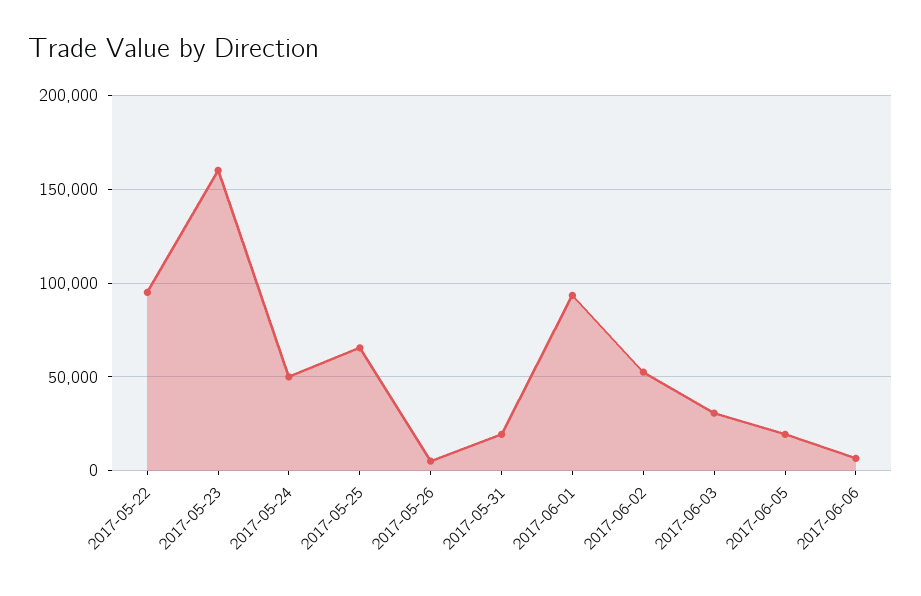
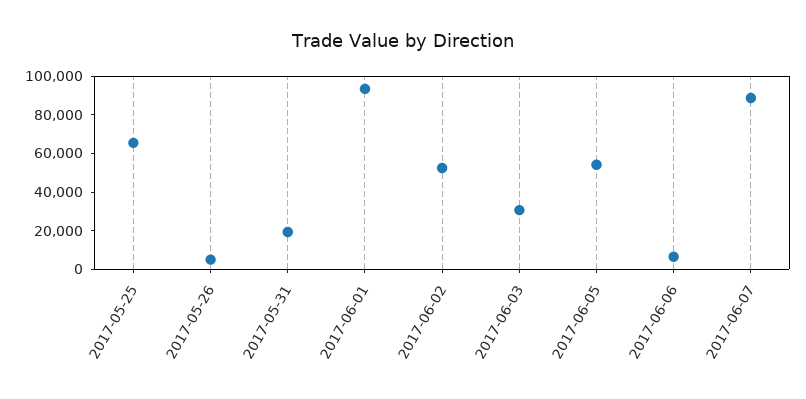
2017-05-22: 95000 -> none
2017-05-23: 160000 -> none
2017-05-24: 50000 -> none
2017-06-05: 20000 -> 55000
2017-06-07: none -> 90000

